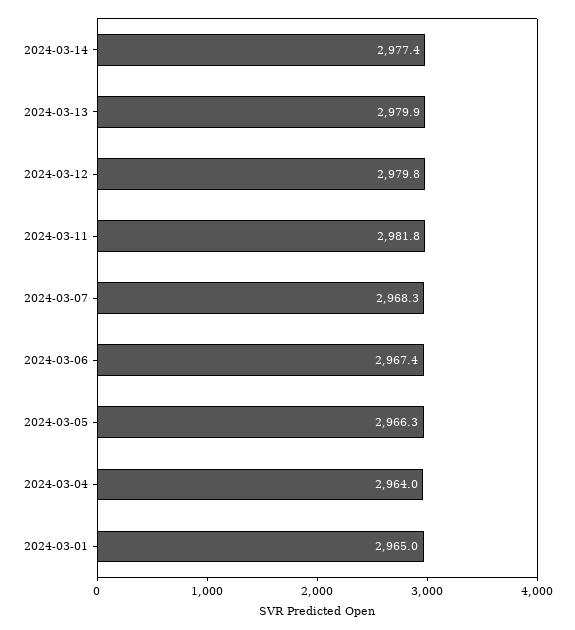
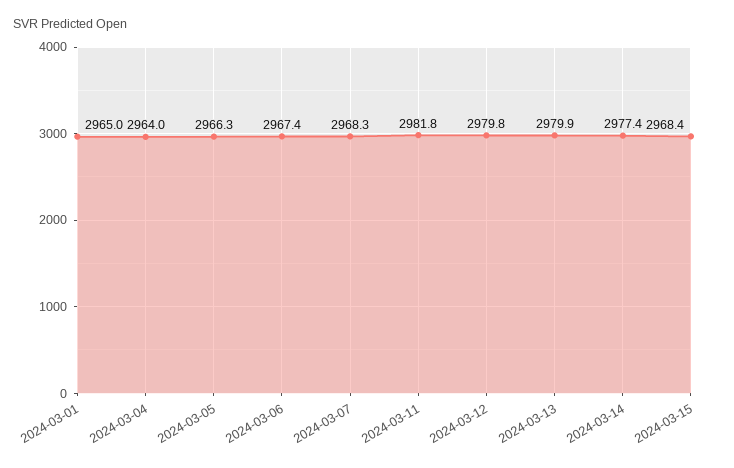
2024-03-15: none -> 2968.4

